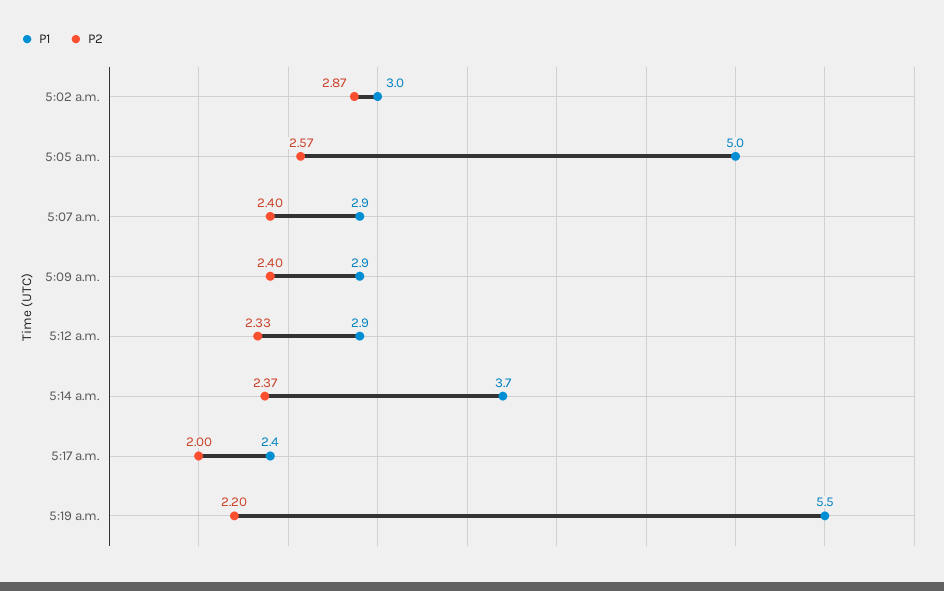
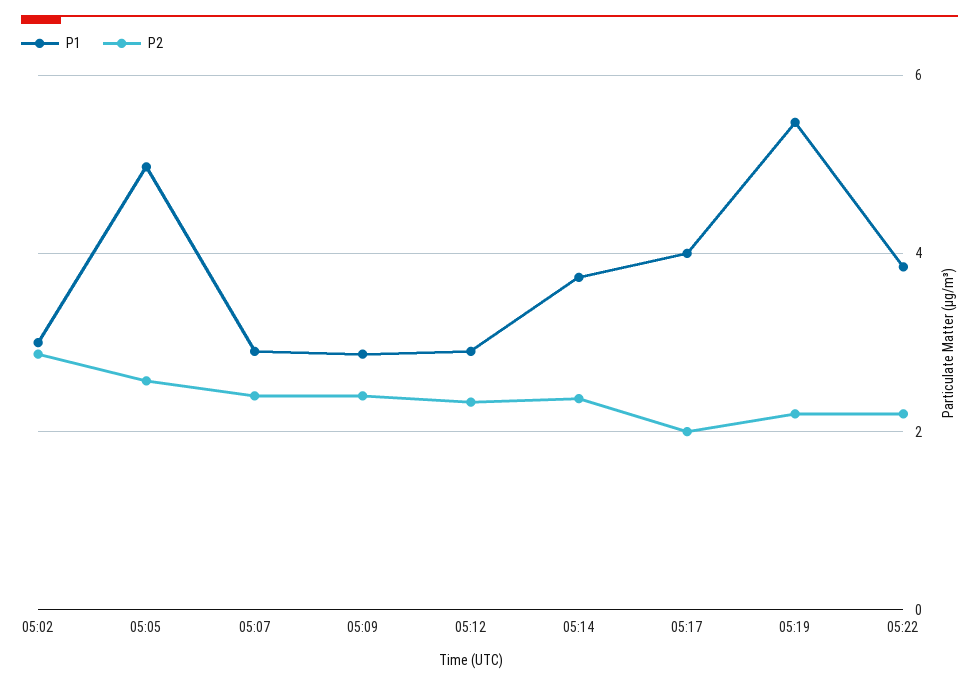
P1, 5:17 a.m.: 2.4 -> 4
P1, 05:22: none -> 3.8
P2, 05:22: none -> 2.2

